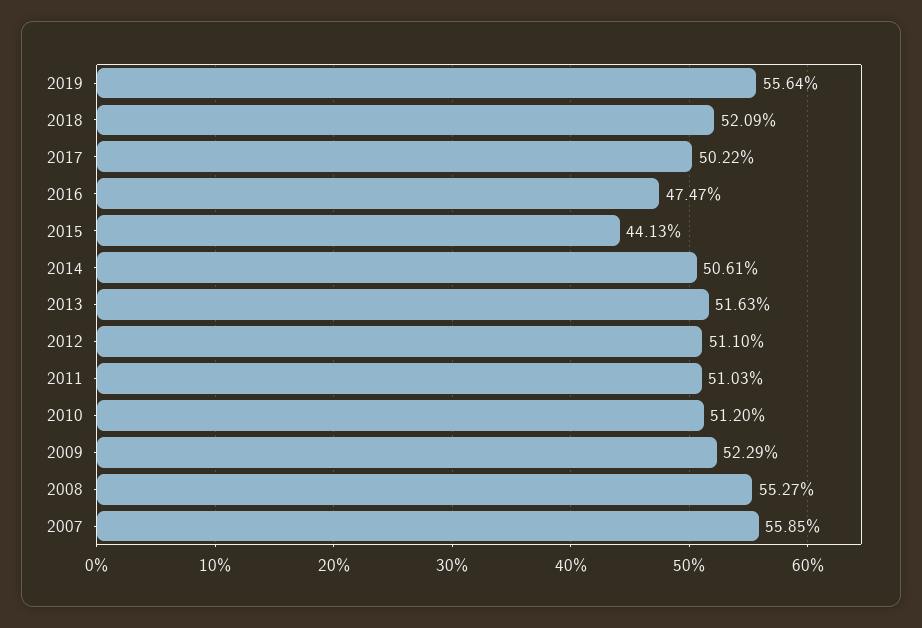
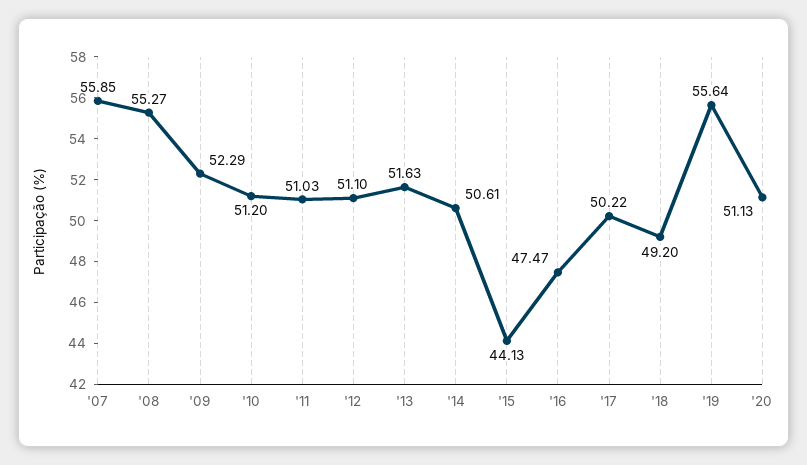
2018: 52.09 -> 49.2
'20: none -> 51.13

